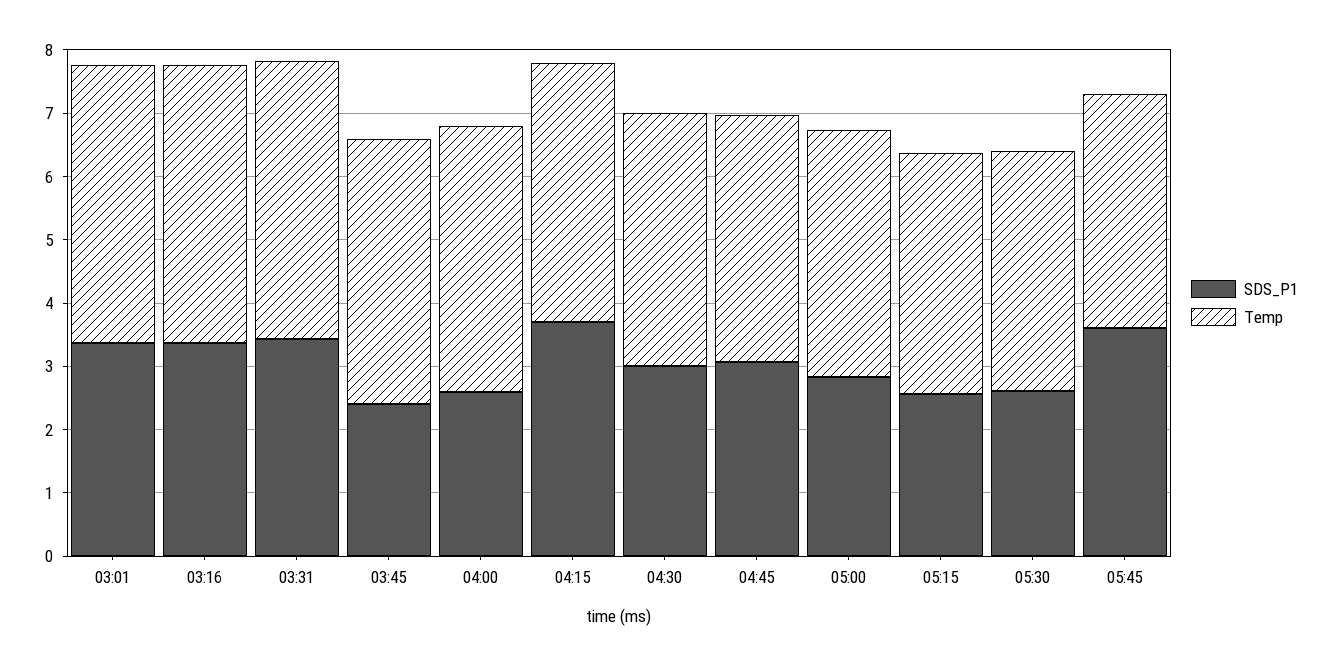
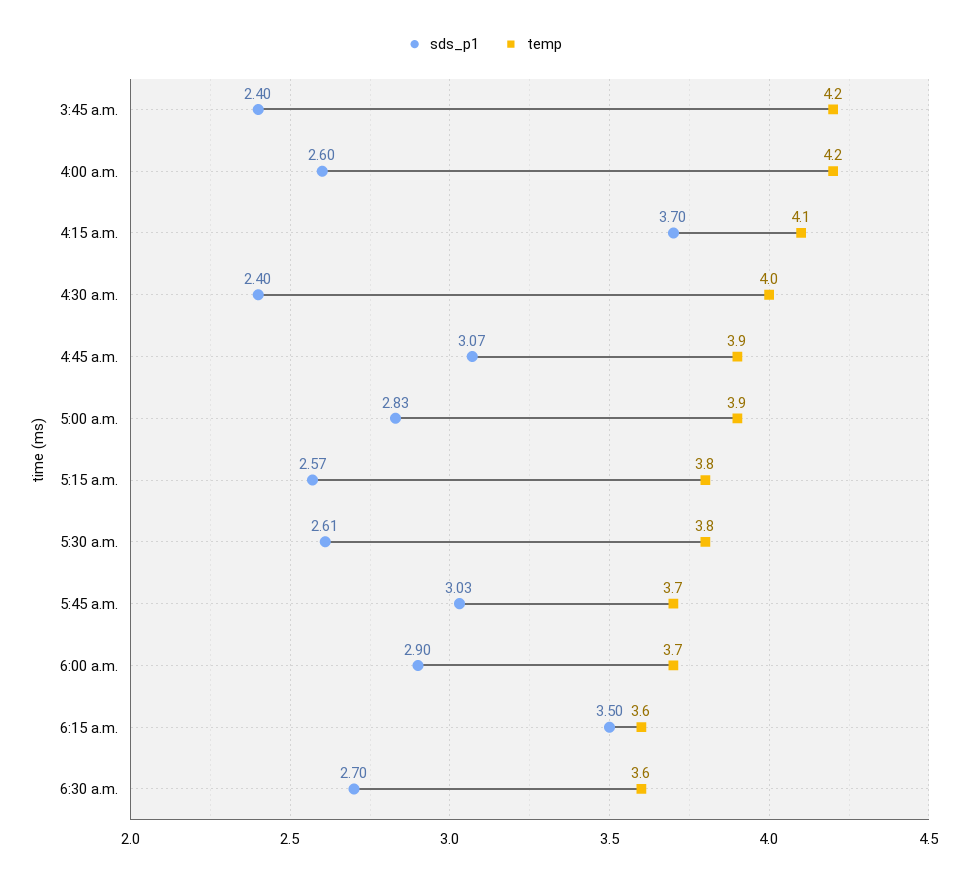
SDS_P1, 03:01: 3.4 -> none
Temp, 03:01: 4.4 -> none
SDS_P1, 03:16: 3.4 -> none
Temp, 03:16: 4.4 -> none
SDS_P1, 03:31: 3.4 -> none
Temp, 03:31: 4.4 -> none
SDS_P1, 04:30: 3 -> 2.4
SDS_P1, 05:45: 3.6 -> 3.03
SDS_P1, 6:00 a.m.: none -> 2.9
Temp, 6:00 a.m.: none -> 3.7
SDS_P1, 6:15 a.m.: none -> 3.5
Temp, 6:15 a.m.: none -> 3.6
SDS_P1, 6:30 a.m.: none -> 2.7
Temp, 6:30 a.m.: none -> 3.6

